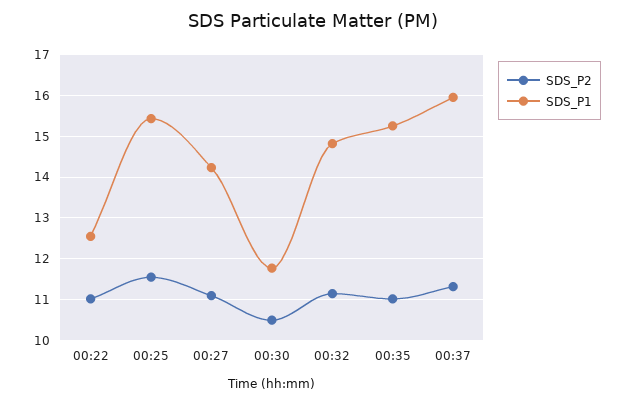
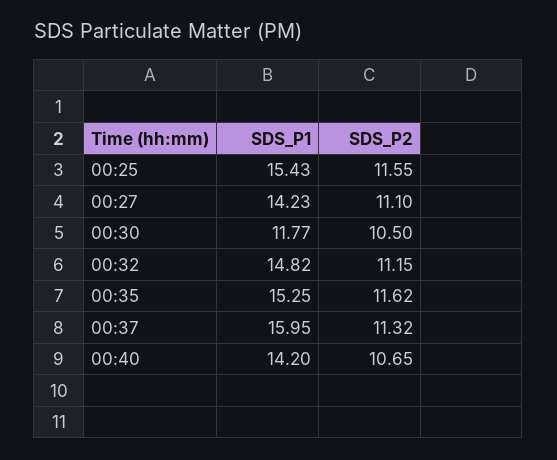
SDS_P2, 00:22: 11 -> none
SDS_P1, 00:22: 12.6 -> none
SDS_P2, 00:35: 11 -> 11.62
SDS_P1, 00:40: none -> 14.2
SDS_P2, 00:40: none -> 10.65

